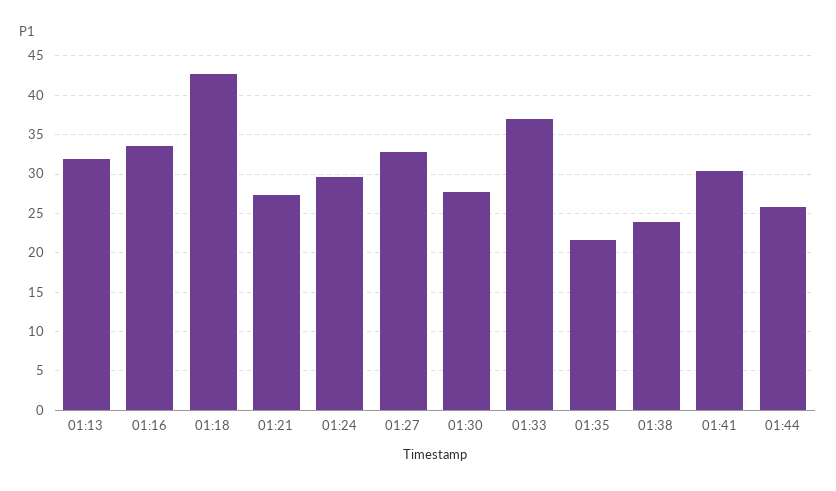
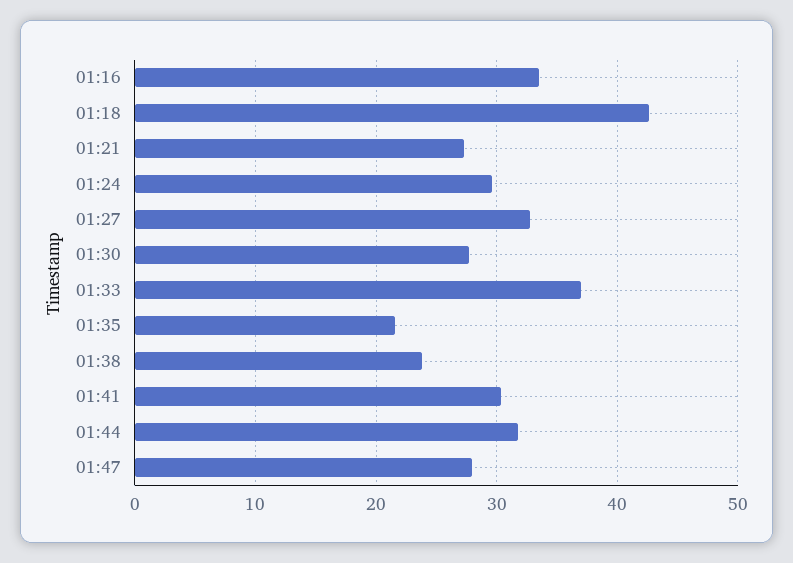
01:13: 32 -> none
01:44: 26 -> 32
01:47: none -> 28

